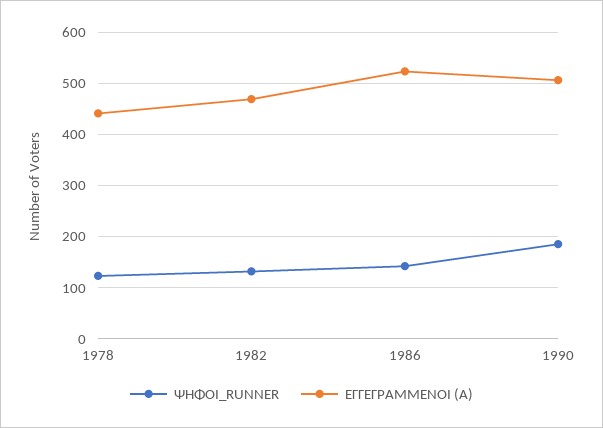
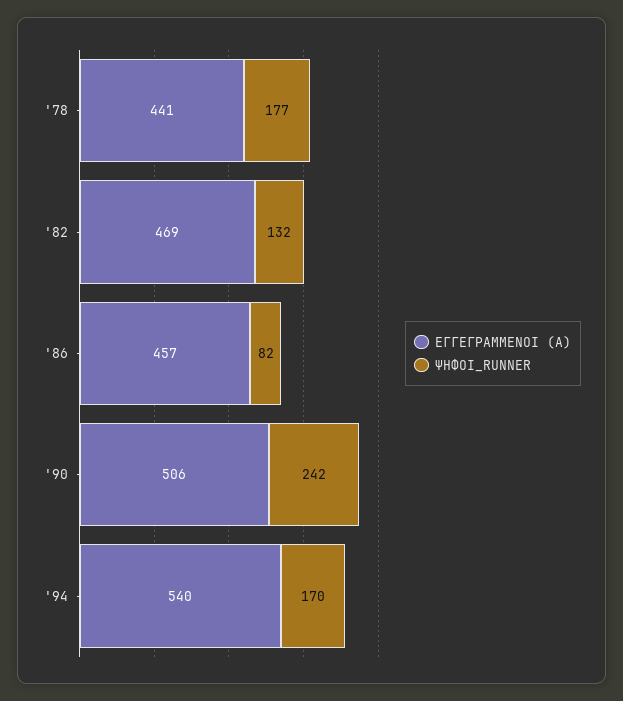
ΨΗΦΟΙ_RUNNER, 1978: 120 -> 177
ΨΗΦΟΙ_RUNNER, 1986: 140 -> 82
ΕΓΓΕΓΡΑΜΜΕΝΟΙ (Α), 1986: 520 -> 457
ΨΗΦΟΙ_RUNNER, 1990: 180 -> 242
ΕΓΓΕΓΡΑΜΜΕΝΟΙ (Α), '94: none -> 540
ΨΗΦΟΙ_RUNNER, '94: none -> 170

